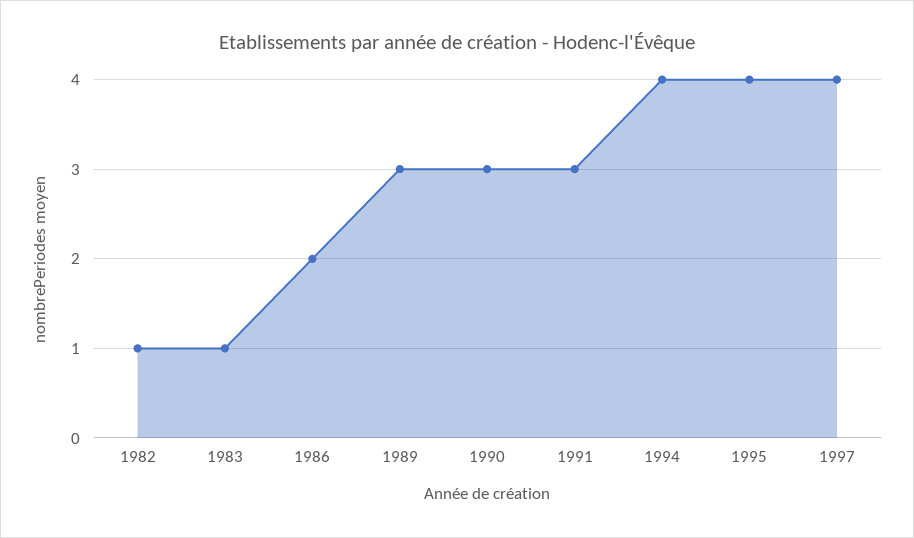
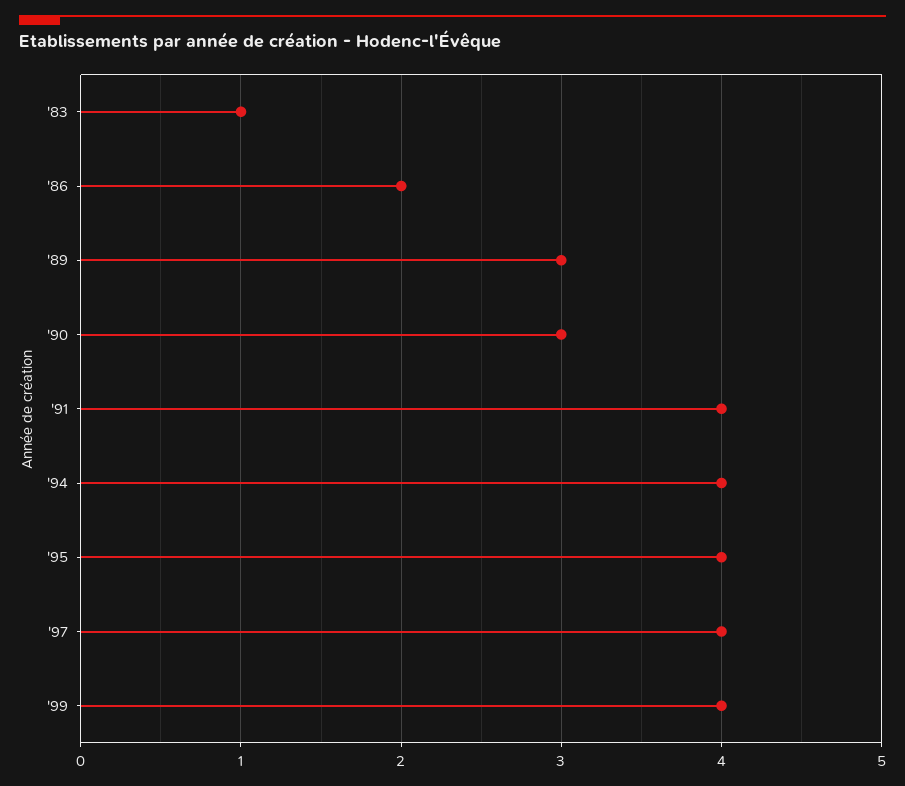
1982: 1 -> none
1991: 3 -> 4
'99: none -> 4

